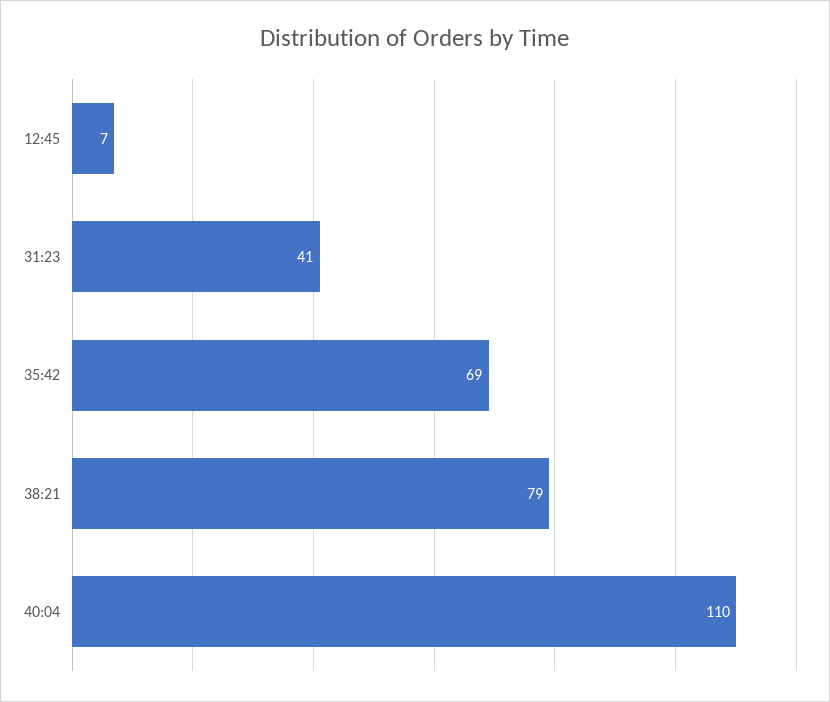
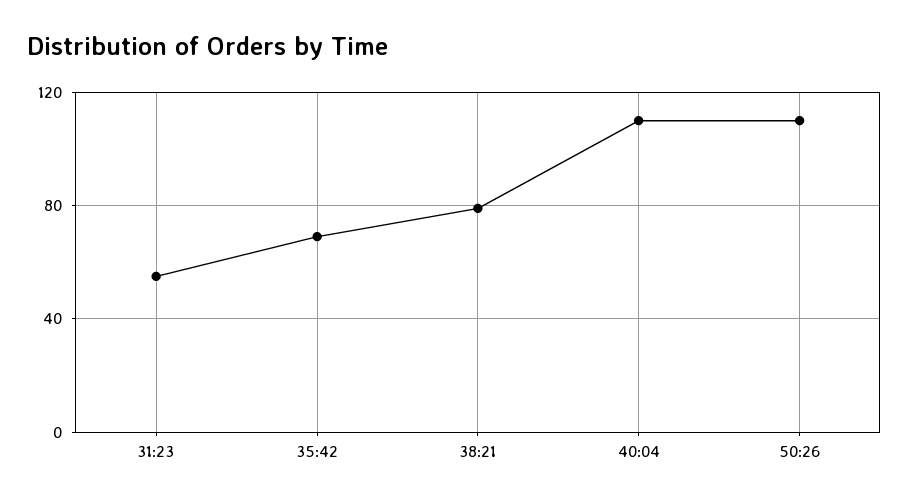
12:45: 7 -> none
31:23: 41 -> 55
50:26: none -> 110

